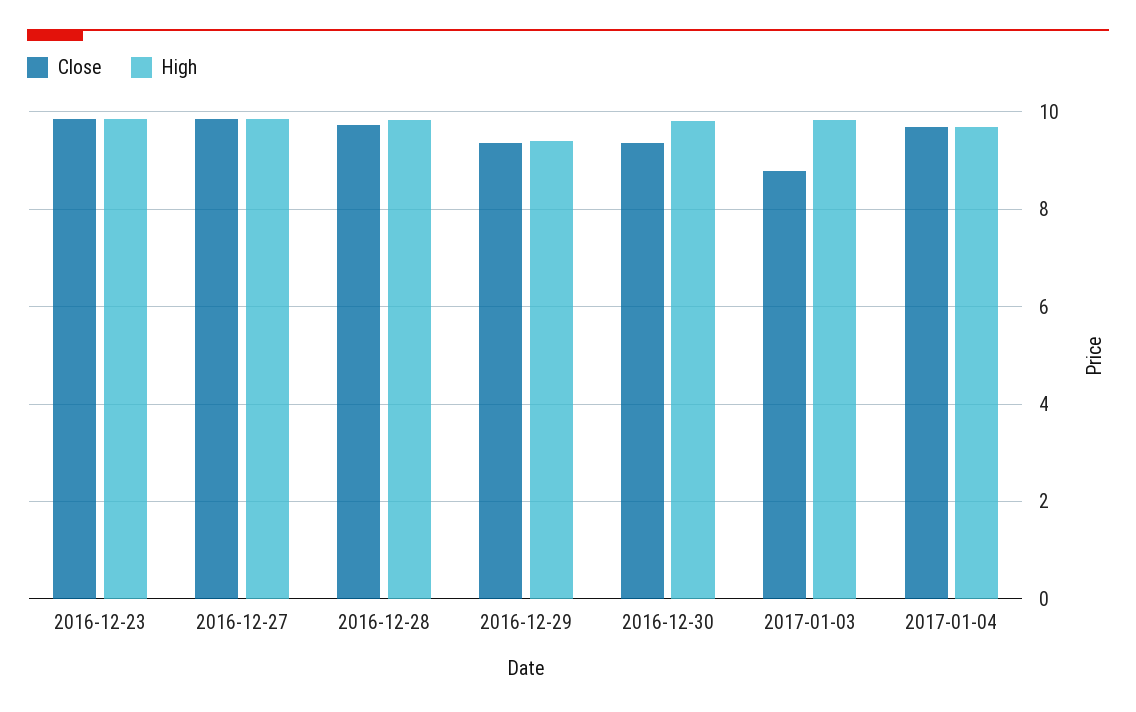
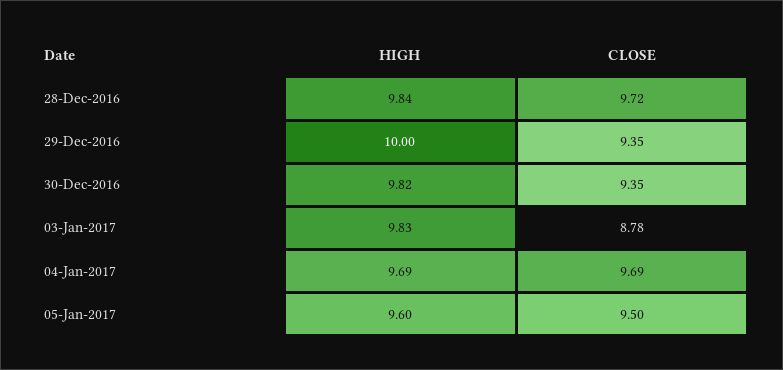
Close, 2016-12-23: 9.8 -> none
High, 2016-12-23: 9.8 -> none
Close, 2016-12-27: 9.8 -> none
High, 2016-12-27: 9.8 -> none
High, 2016-12-29: 9.4 -> 10
High, 05-Jan-2017: none -> 9.6
Close, 05-Jan-2017: none -> 9.5

